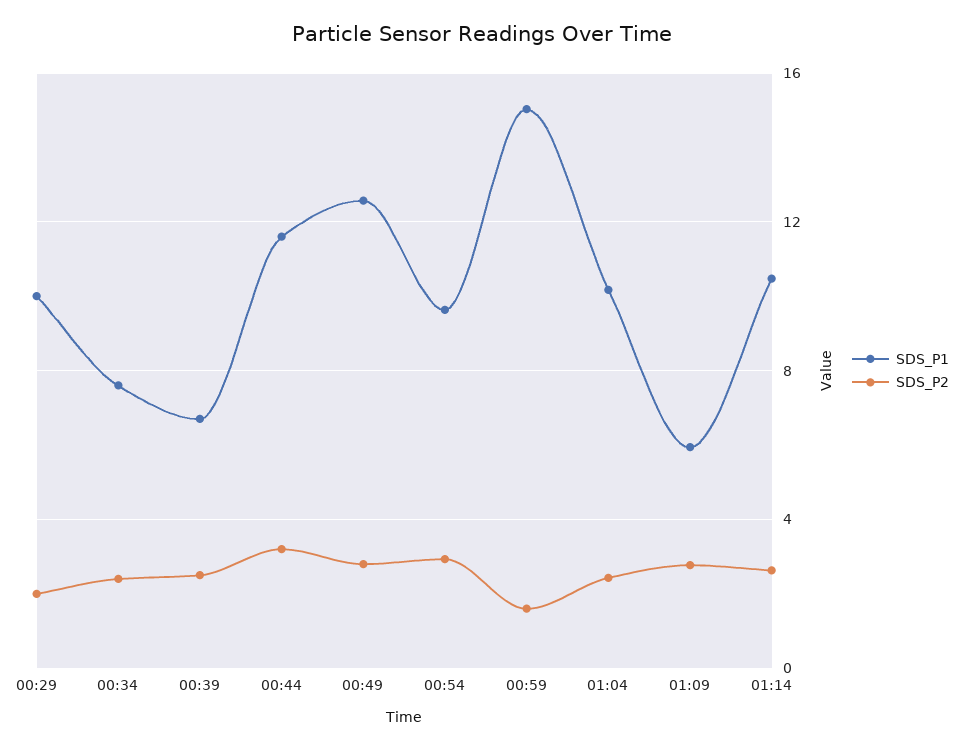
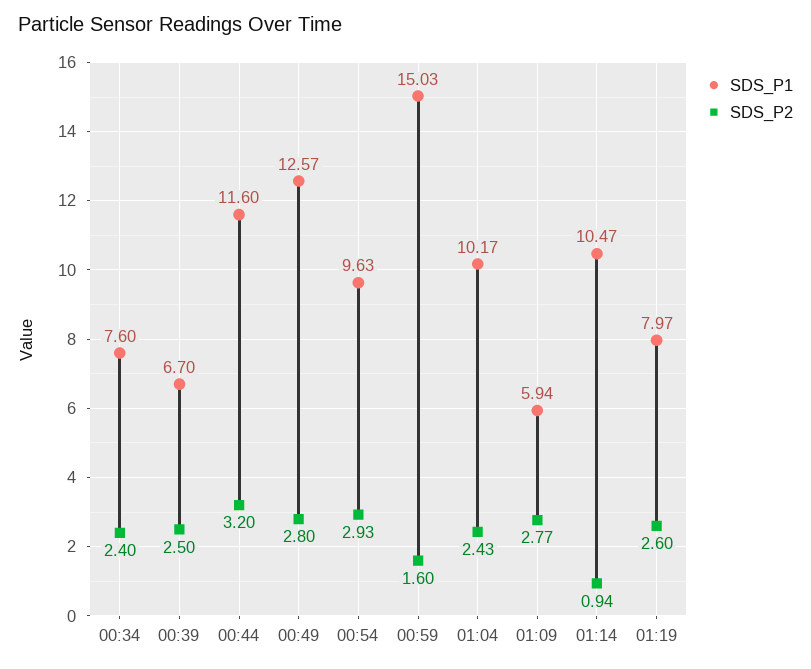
SDS_P1, 00:29: 10 -> none
SDS_P2, 00:29: 2 -> none
SDS_P2, 01:14: 2.5 -> 0.94
SDS_P1, 01:19: none -> 7.97
SDS_P2, 01:19: none -> 2.6

